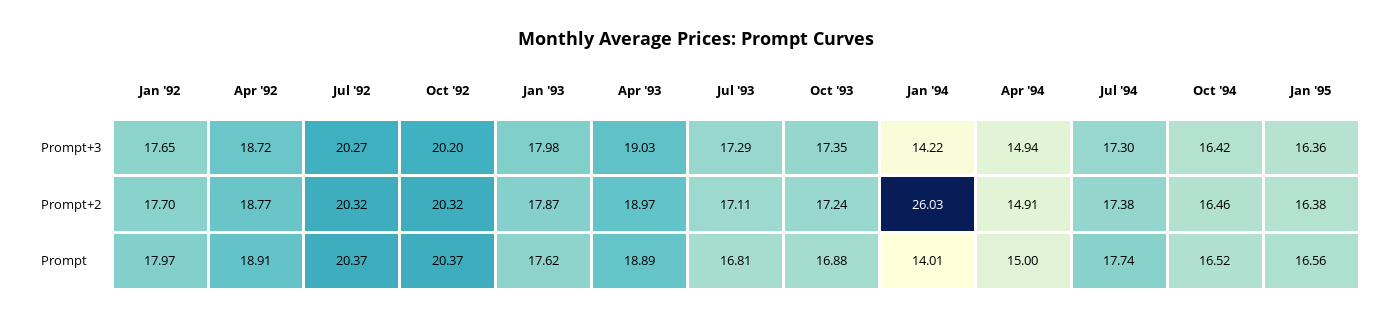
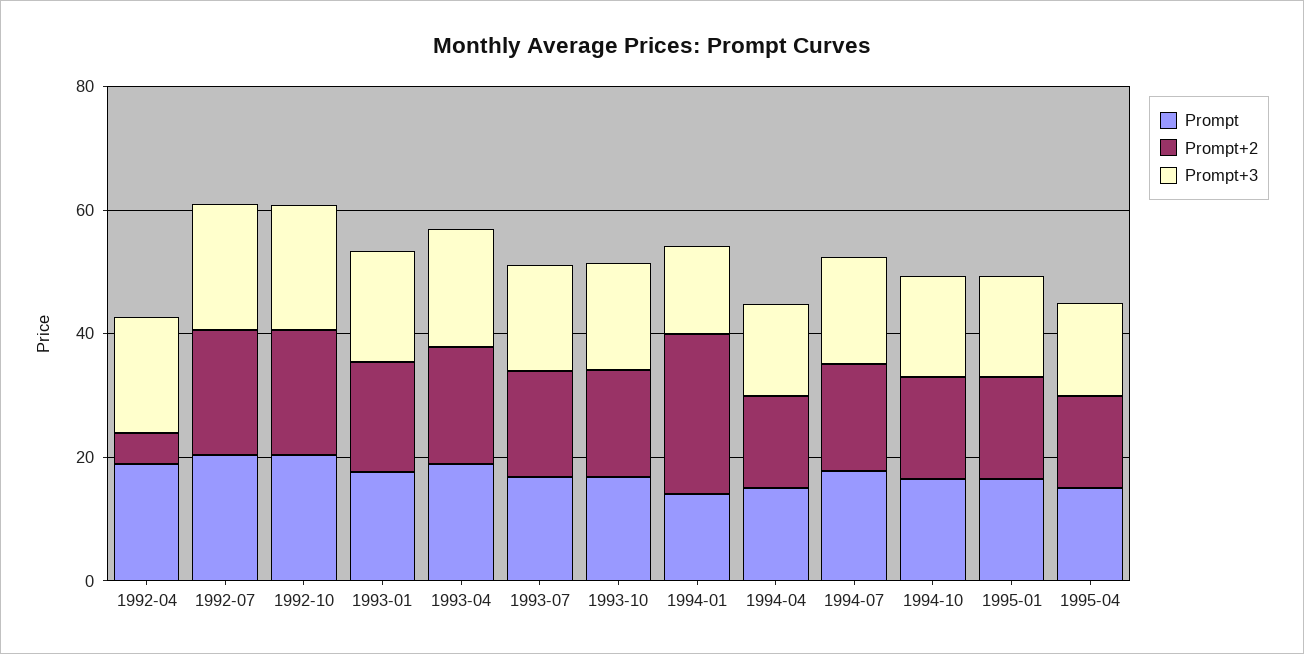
Prompt+3, Jan '92: 17.65 -> none
Prompt+2, Jan '92: 17.7 -> none
Prompt+2, Apr '92: 18.77 -> 5
Prompt, Jan '92: 17.97 -> none
Prompt, 1995-04: none -> 15
Prompt+2, 1995-04: none -> 15
Prompt+3, 1995-04: none -> 15

